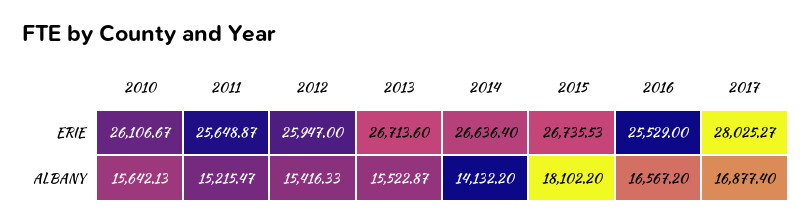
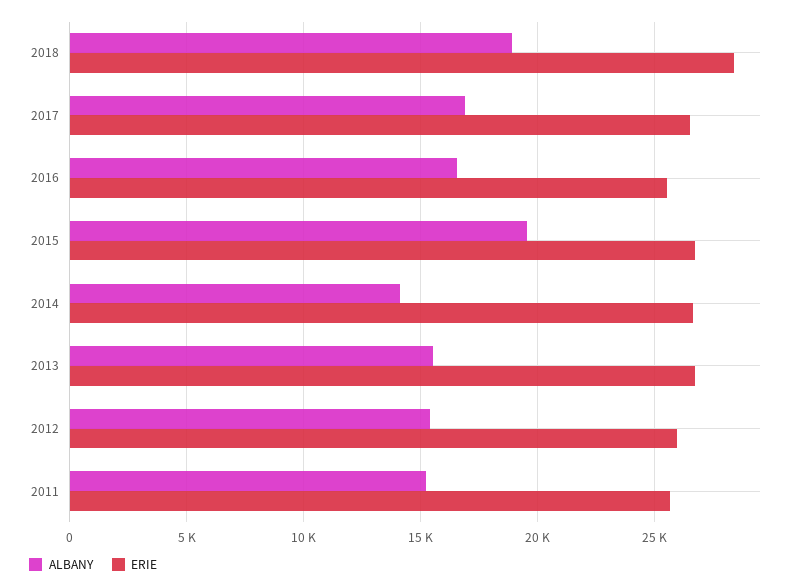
ERIE, 2010: 26106.67 -> none
ERIE, 2017: 28025.27 -> 26500
ALBANY, 2010: 15642.13 -> none
ALBANY, 2015: 18102.2 -> 19500
ALBANY, 2018: none -> 19000
ERIE, 2018: none -> 28500

